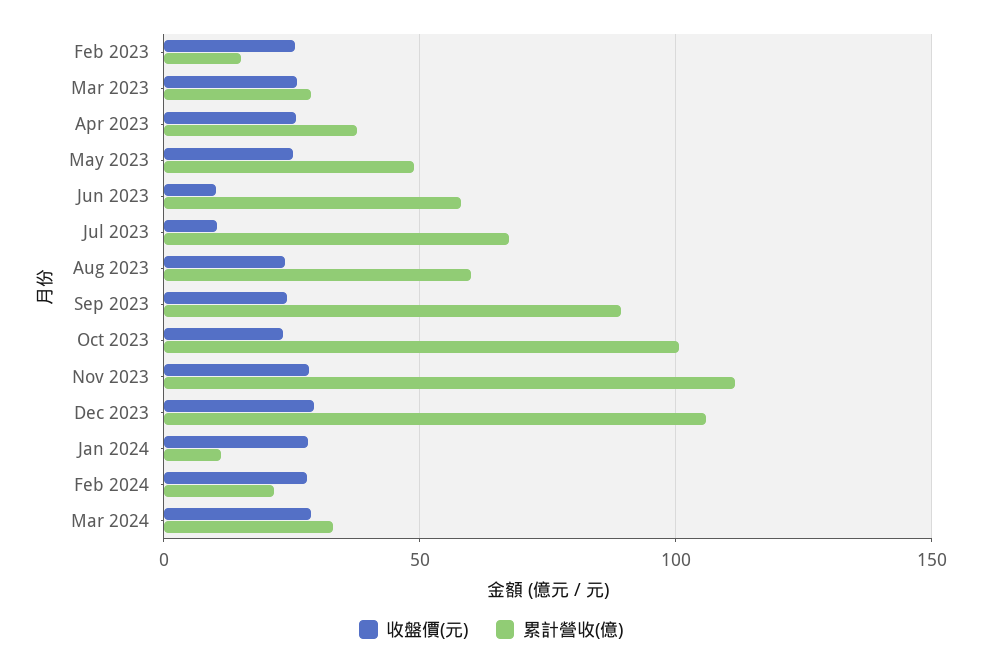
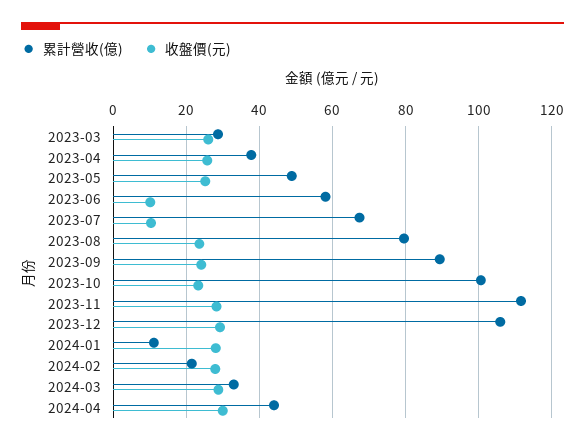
收盤價(元), Feb 2023: 25 -> none
累計營收(億), Feb 2023: 15 -> none
累計營收(億), Aug 2023: 60 -> 80
累計營收(億), 2024-04: none -> 44
收盤價(元), 2024-04: none -> 30

